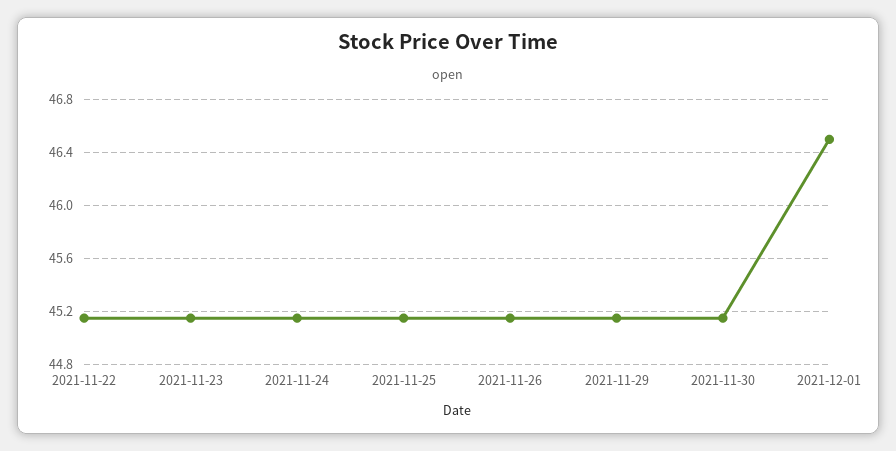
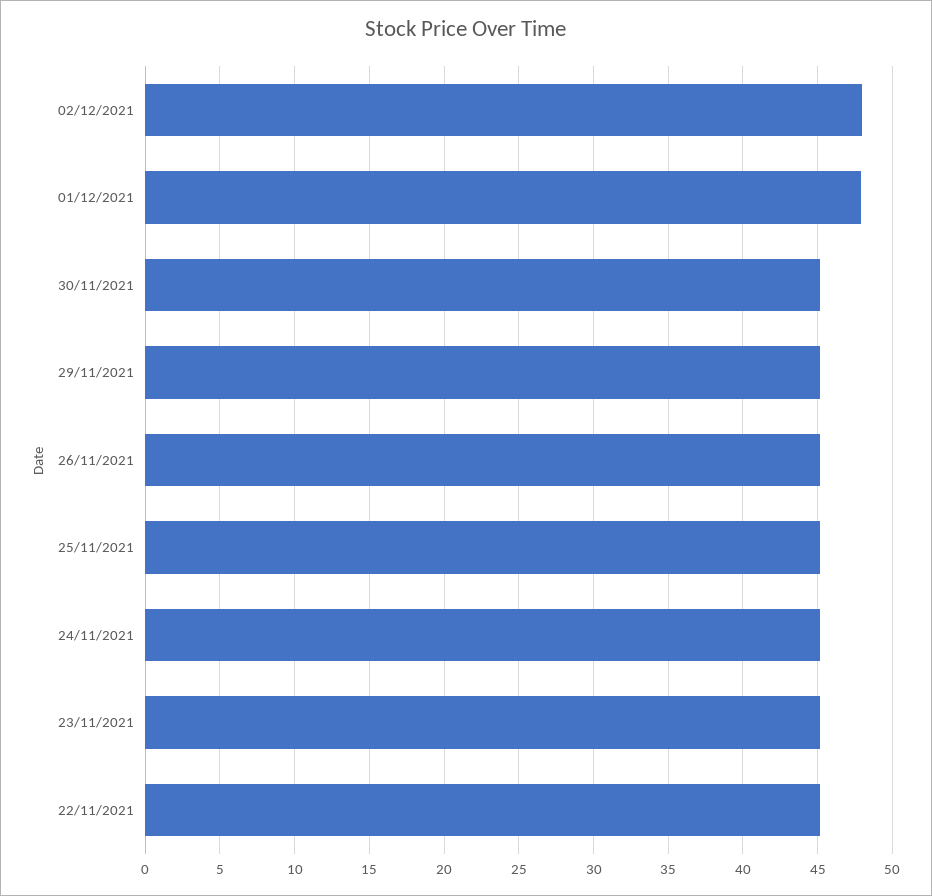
2021-12-01: 46.5 -> 48
02/12/2021: none -> 48

